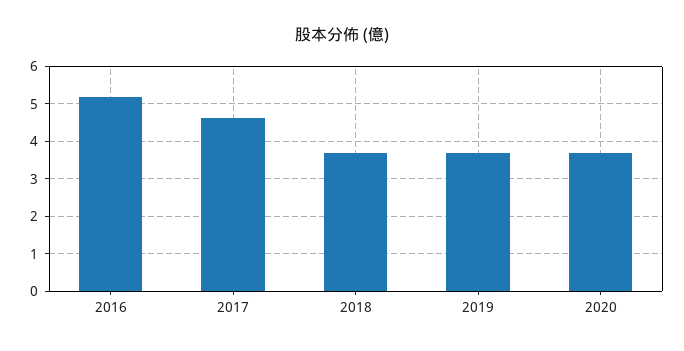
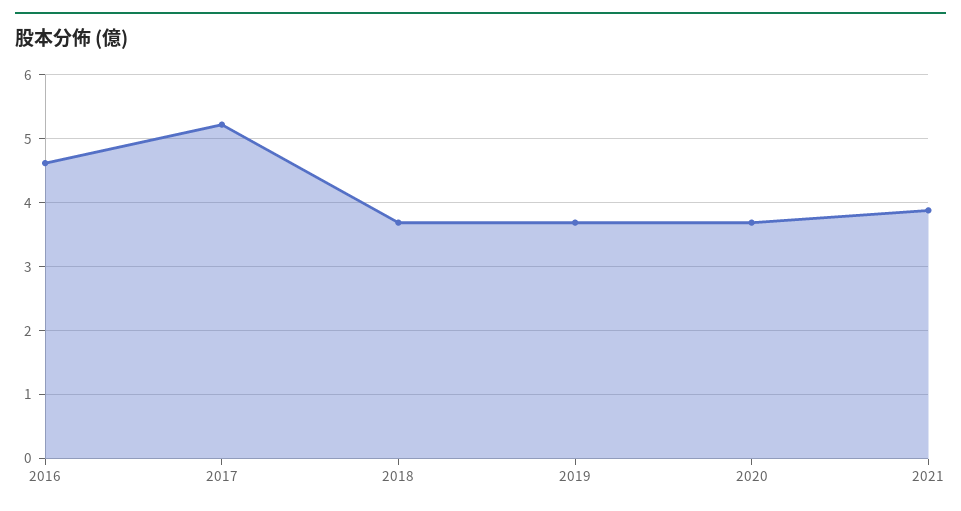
2016: 5.2 -> 4.6
2017: 4.6 -> 5.2
2021: none -> 3.9

